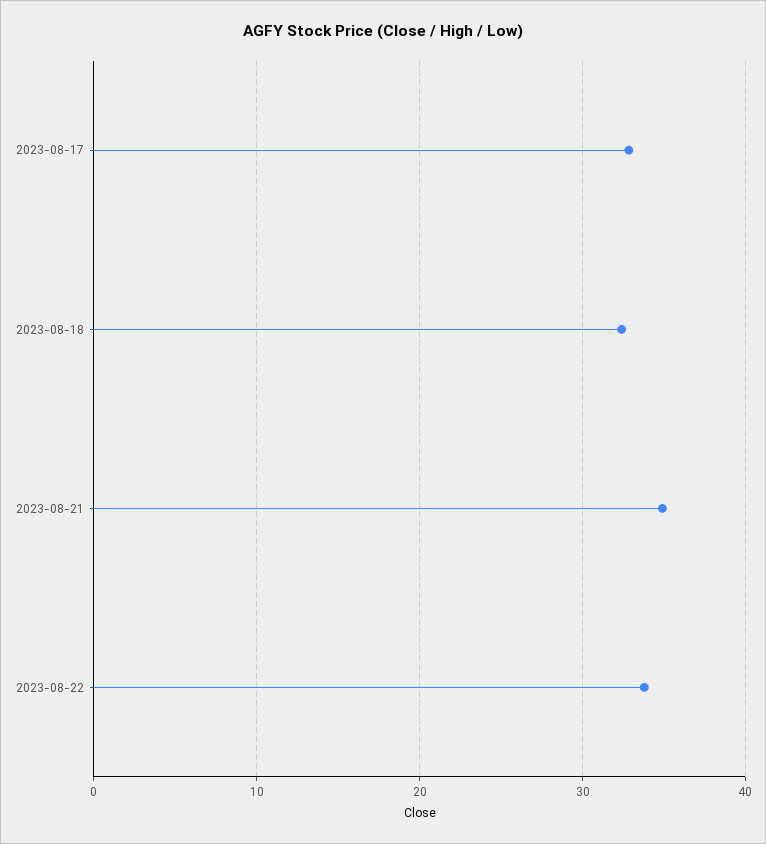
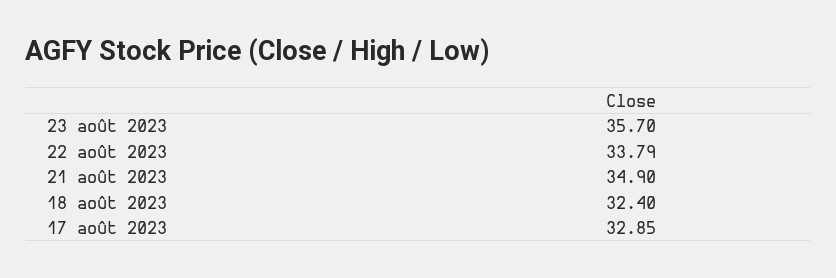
23 août 2023: none -> 35.7

